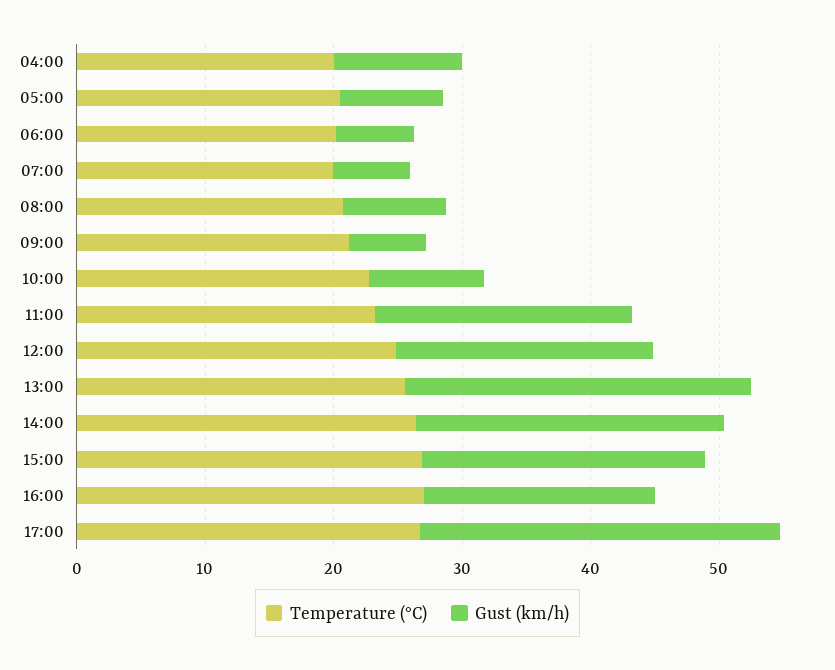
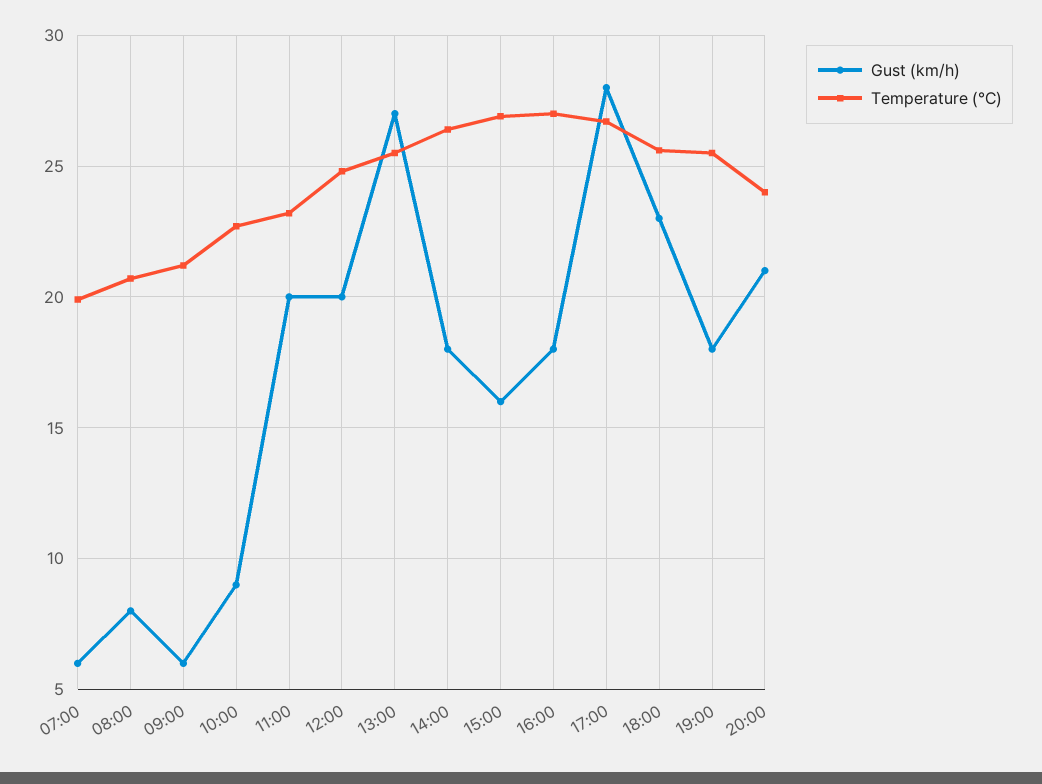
Temperature (°C), 04:00: 20 -> none
Gust (km/h), 04:00: 10 -> none
Temperature (°C), 05:00: 20 -> none
Gust (km/h), 05:00: 8 -> none
Temperature (°C), 06:00: 20 -> none
Gust (km/h), 06:00: 6 -> none
Gust (km/h), 14:00: 24 -> 18
Gust (km/h), 15:00: 22 -> 16
Gust (km/h), 18:00: none -> 23
Temperature (°C), 18:00: none -> 25.5
Gust (km/h), 19:00: none -> 18
Temperature (°C), 19:00: none -> 25.5
Gust (km/h), 20:00: none -> 21
Temperature (°C), 20:00: none -> 24

